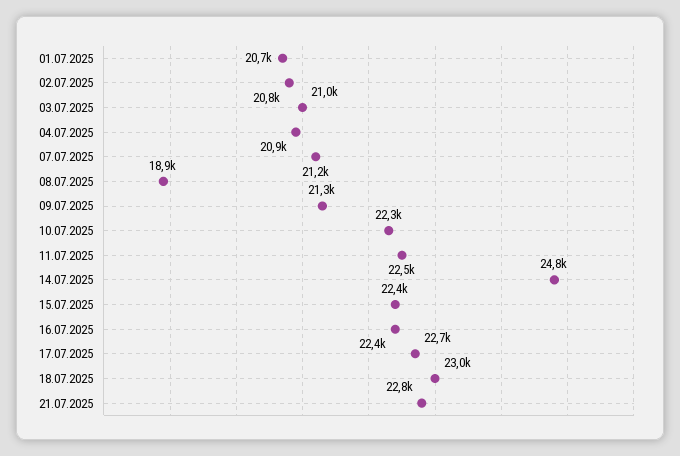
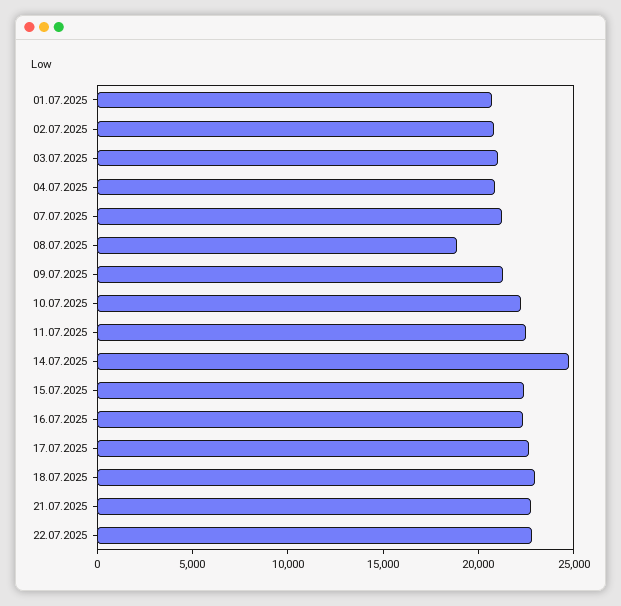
22.07.2025: none -> 23000

